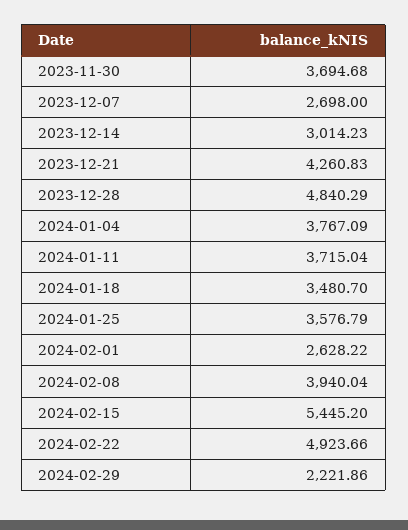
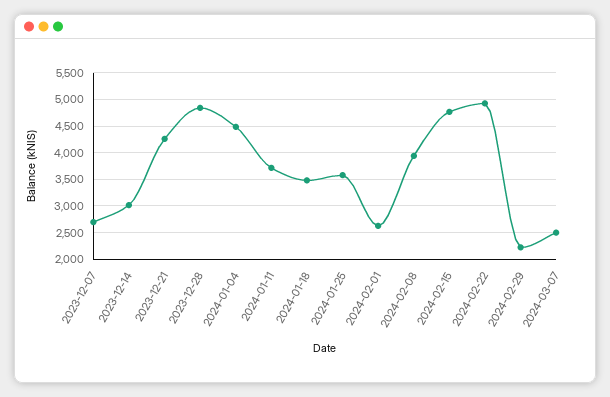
2023-11-30: 3694.68 -> none
2024-01-04: 3767.09 -> 4500
2024-02-15: 5445.2 -> 4750
2024-03-07: none -> 2500

